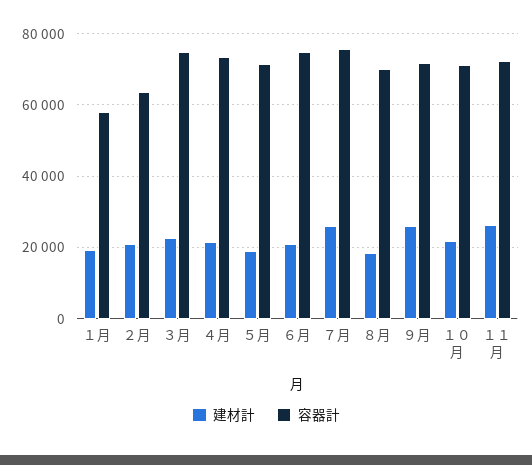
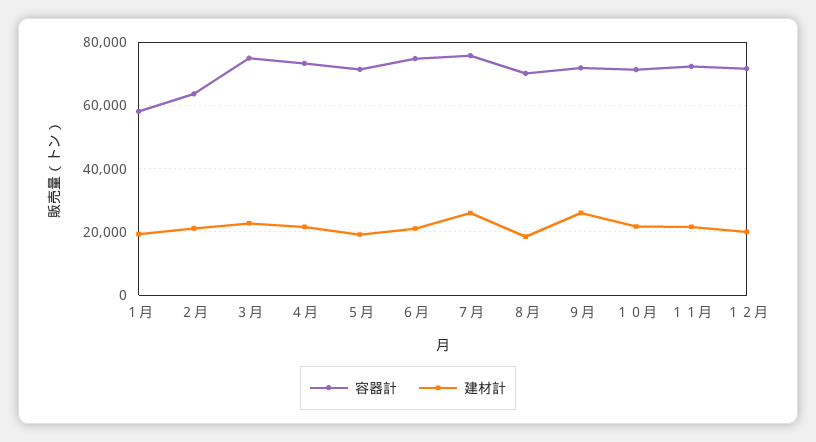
建材計, １１月: 26000 -> 22000
容器計, １２月: none -> 72000
建材計, １２月: none -> 20000

